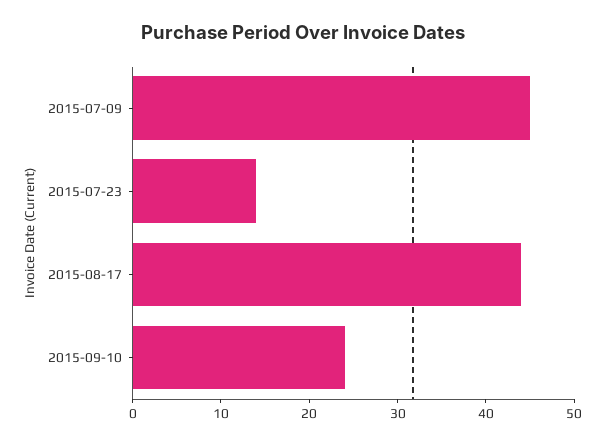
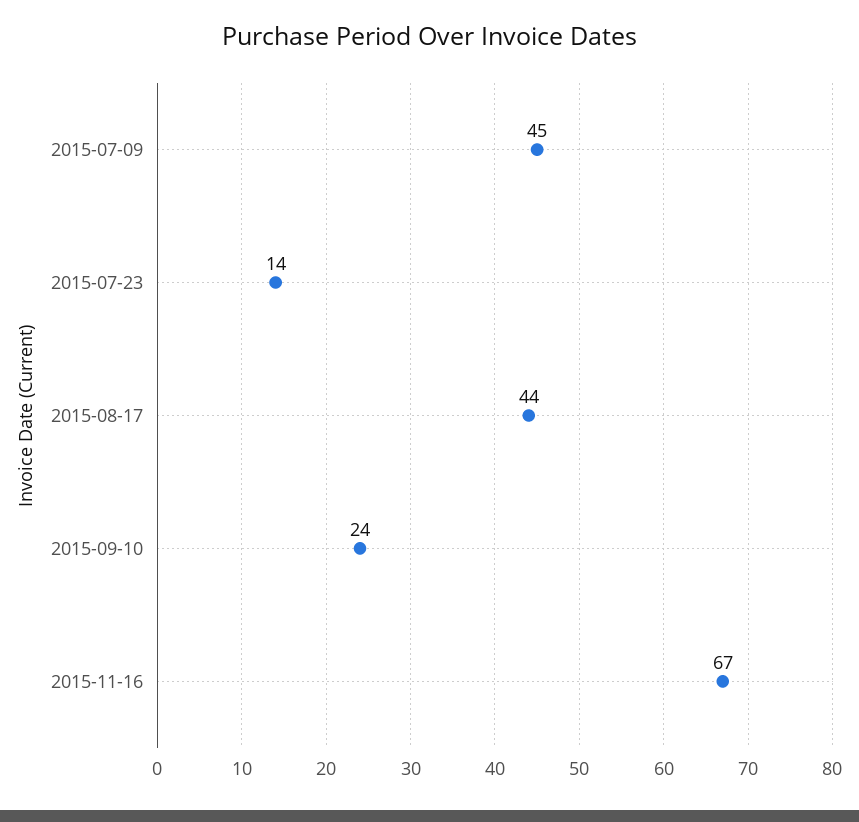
2015-11-16: none -> 67

